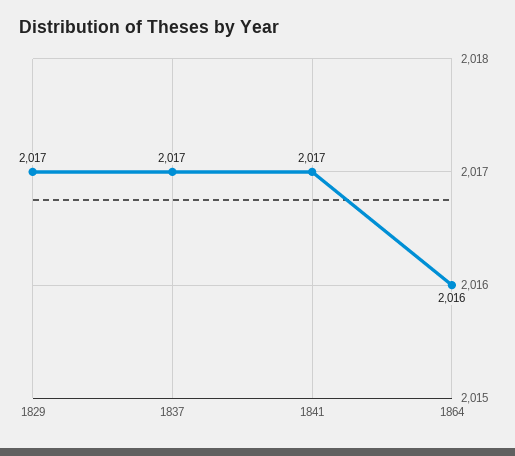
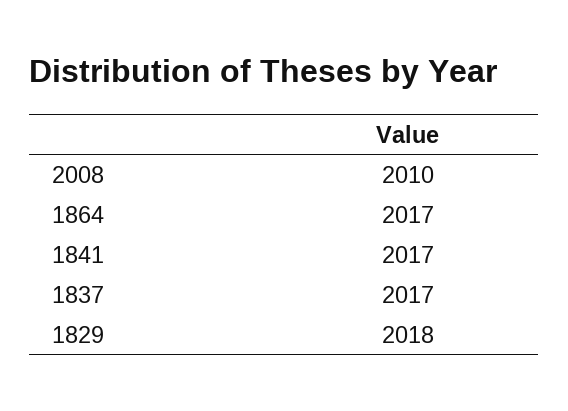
1829: 2017 -> 2018
1864: 2016 -> 2017
2008: none -> 2010

